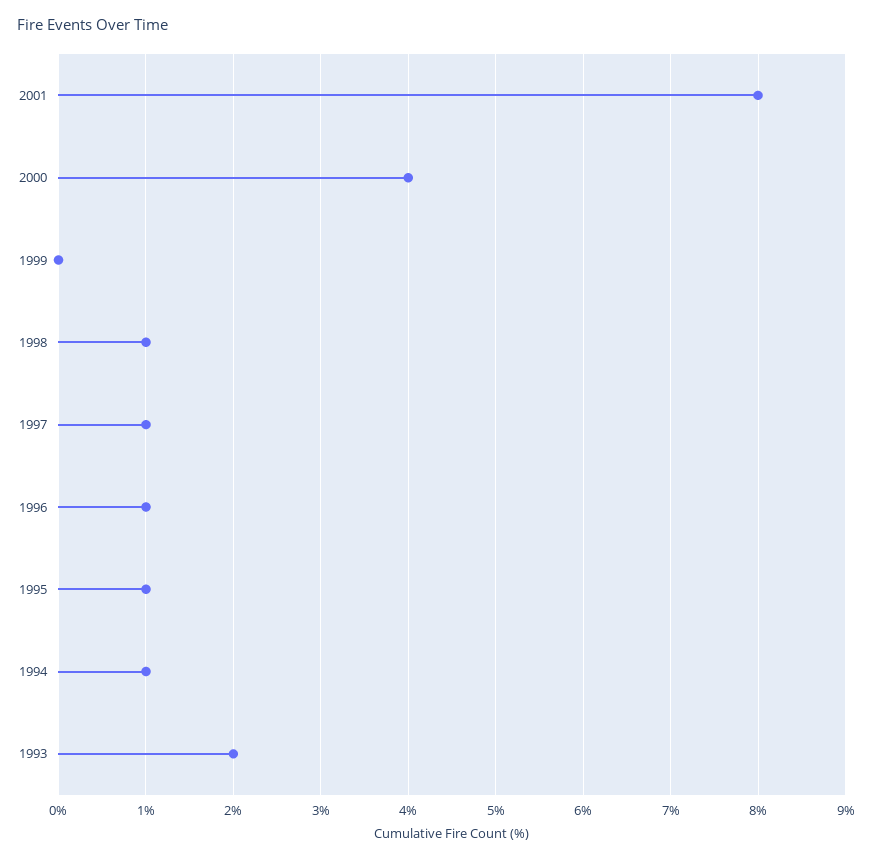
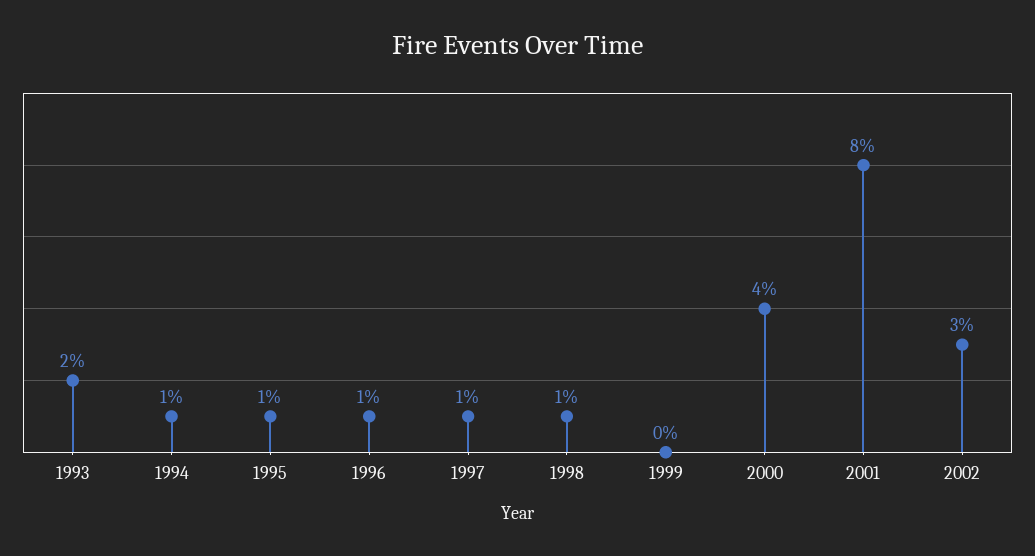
2002: none -> 3

